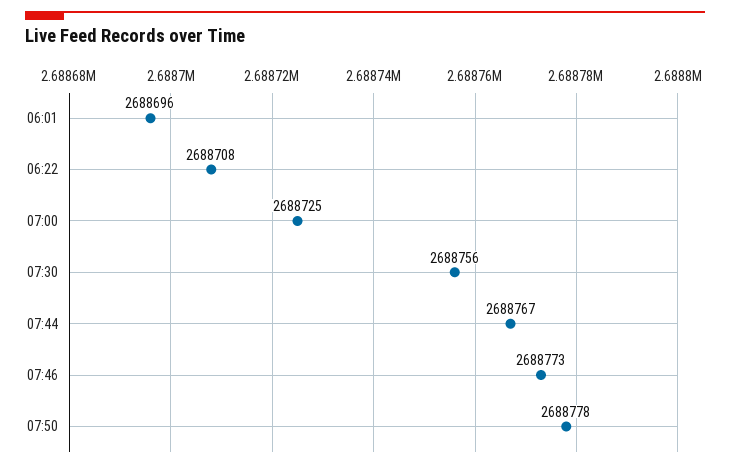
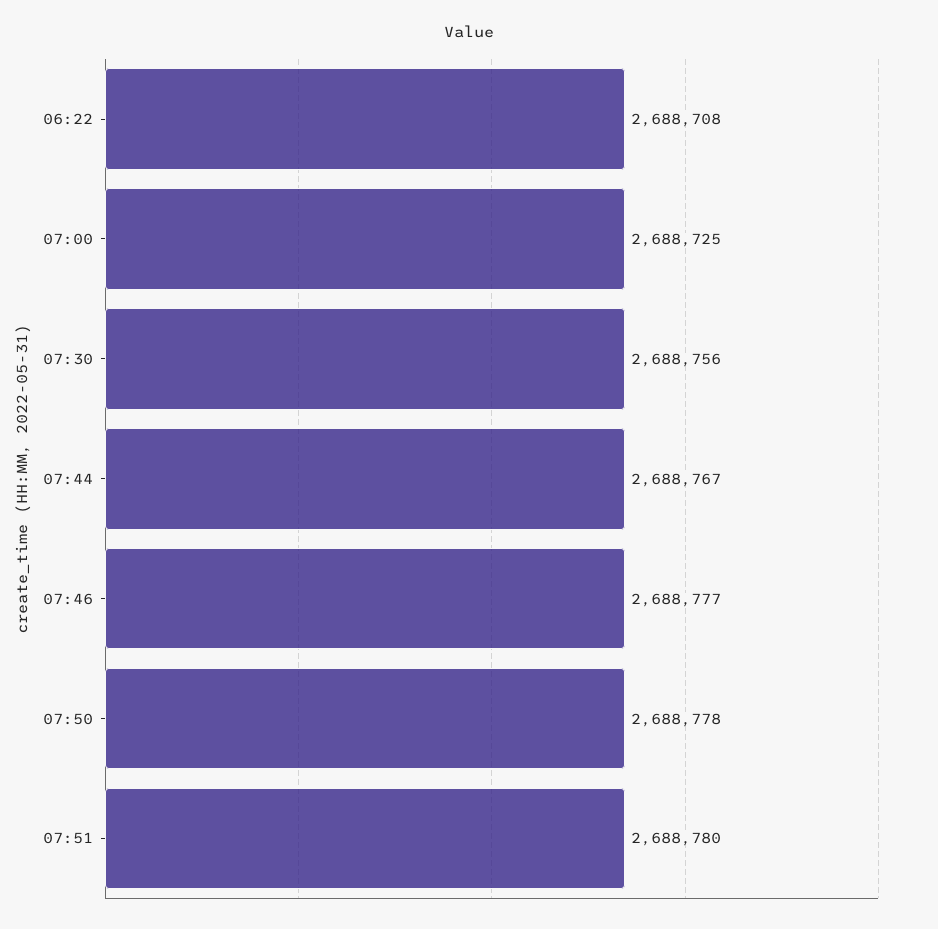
06:01: 2688696 -> none
07:46: 2688773 -> 2688777
07:51: none -> 2688780

